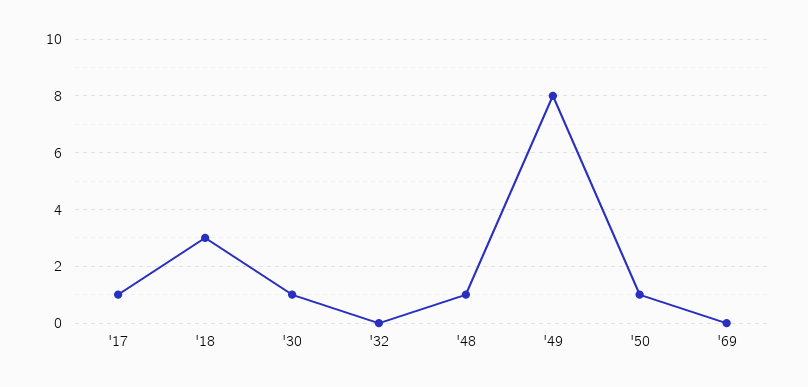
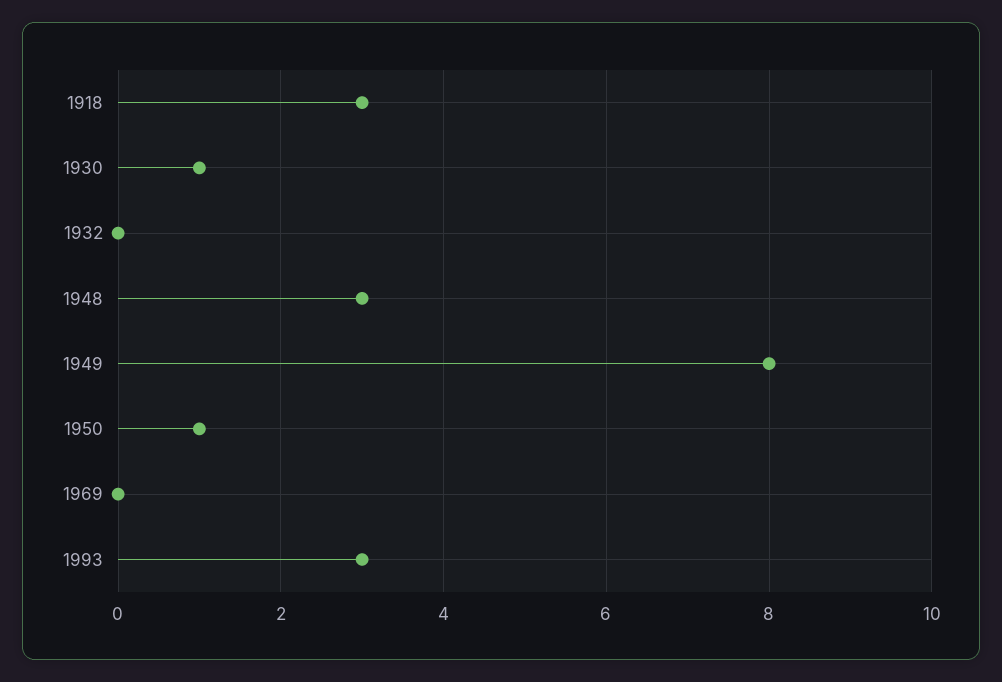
'17: 1 -> none
'48: 1 -> 3
1993: none -> 3

